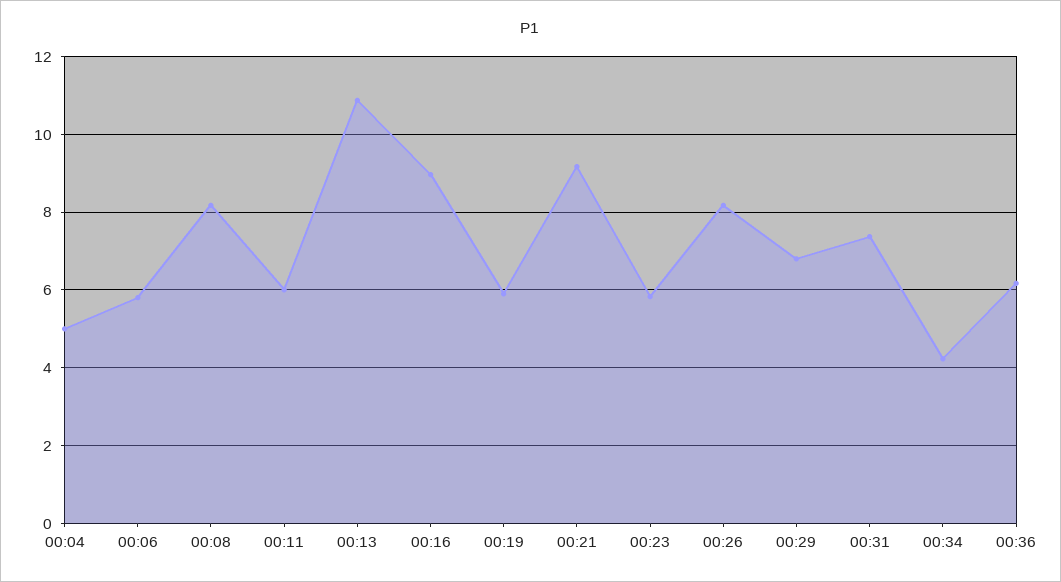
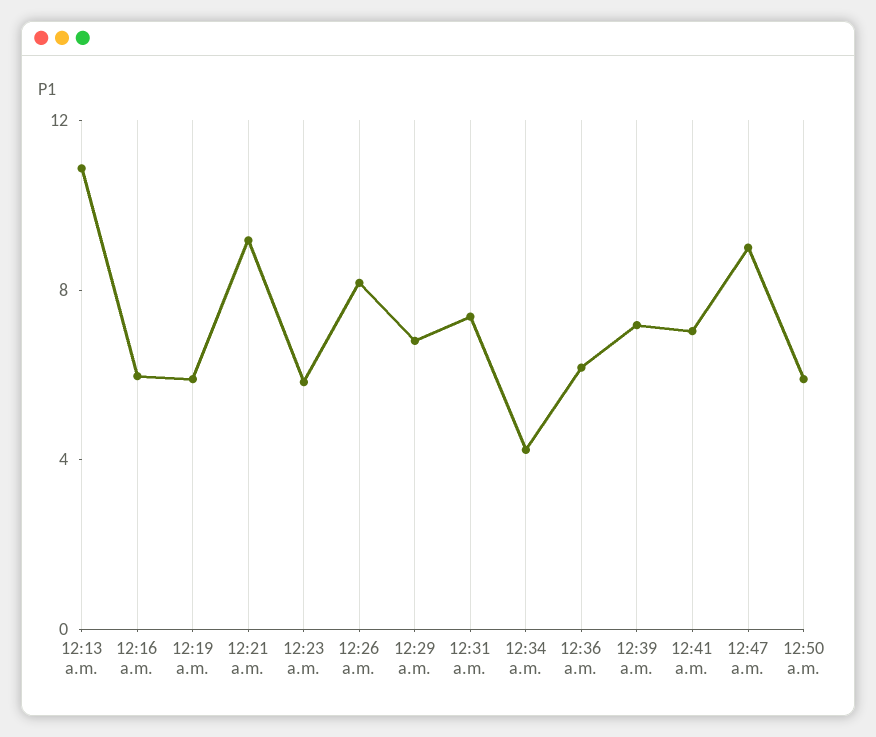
00:04: 5 -> none
00:06: 5.8 -> none
00:08: 8.2 -> none
00:11: 6 -> none
00:16: 9 -> 6
12:39 a.m.: none -> 7
12:41 a.m.: none -> 7
12:47 a.m.: none -> 9
12:50 a.m.: none -> 6

